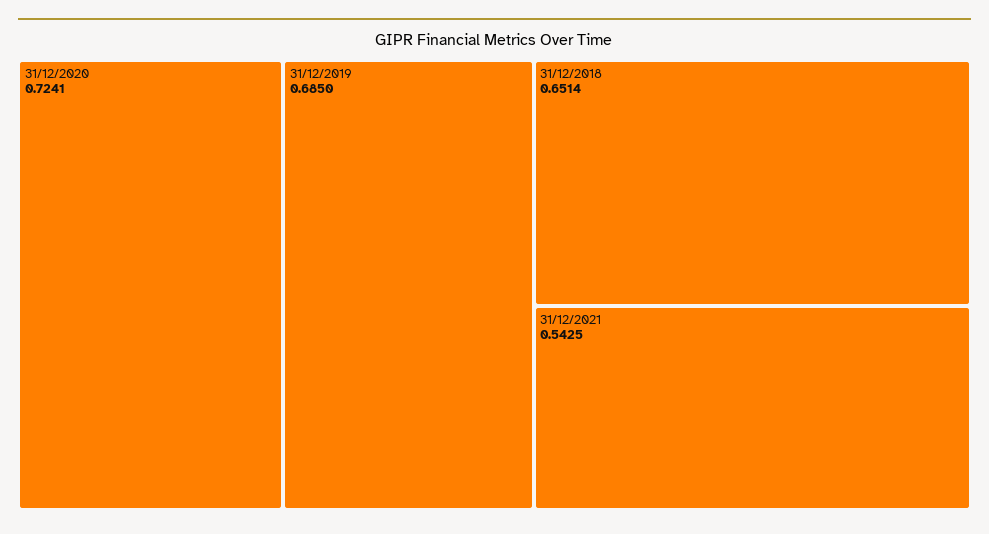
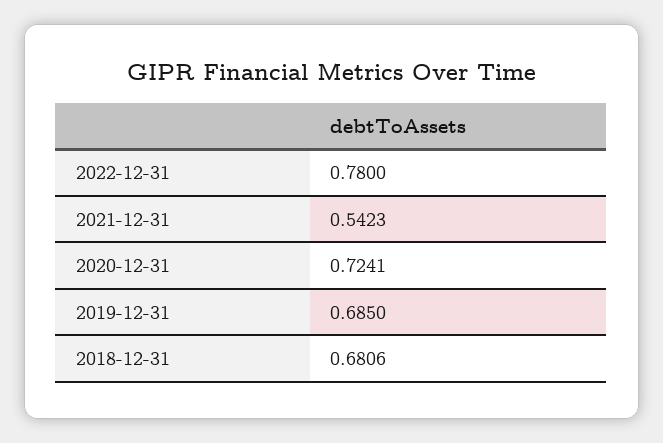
31/12/2018: 0.6514 -> 0.6806
31/12/2021: 0.5425 -> 0.5423
2022-12-31: none -> 0.78

